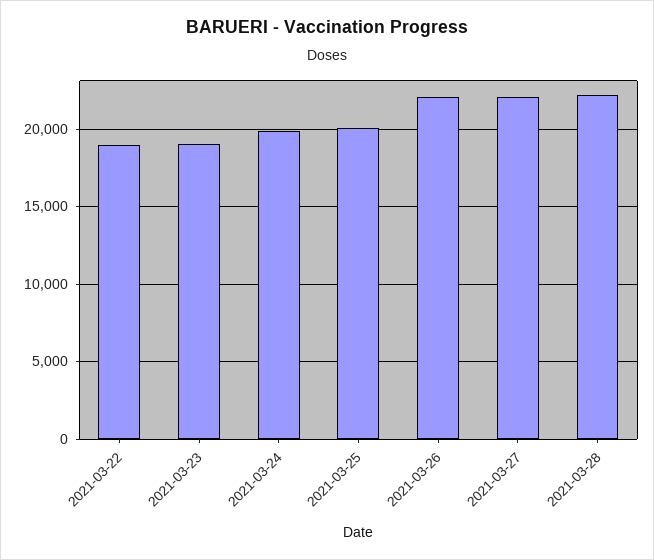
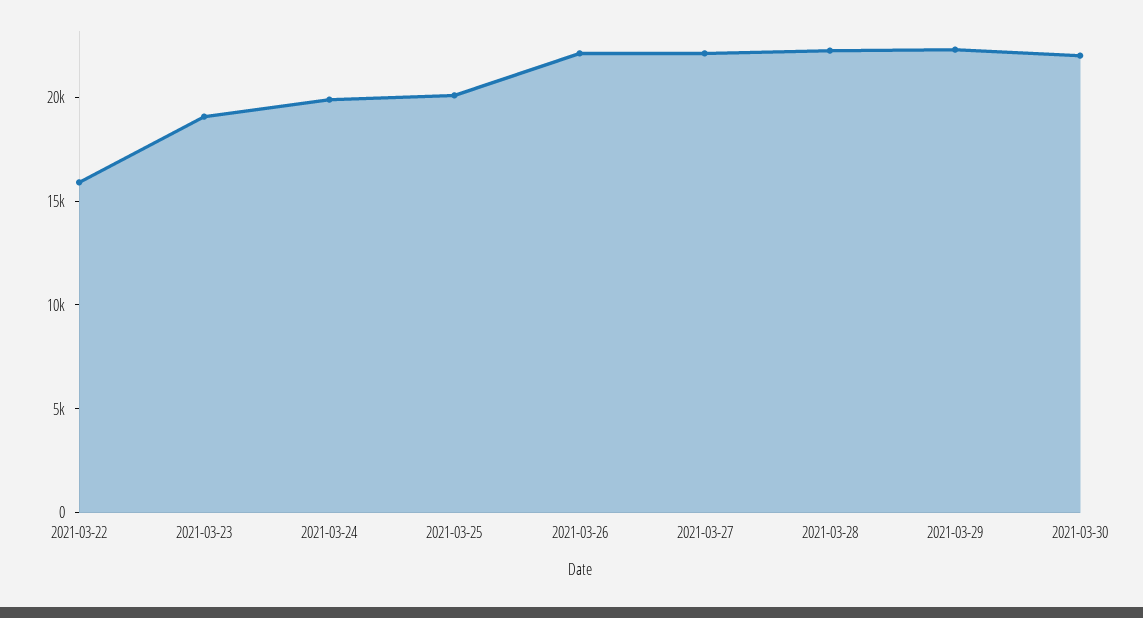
2021-03-22: 19000 -> 16000
2021-03-29: none -> 22000
2021-03-30: none -> 22000

